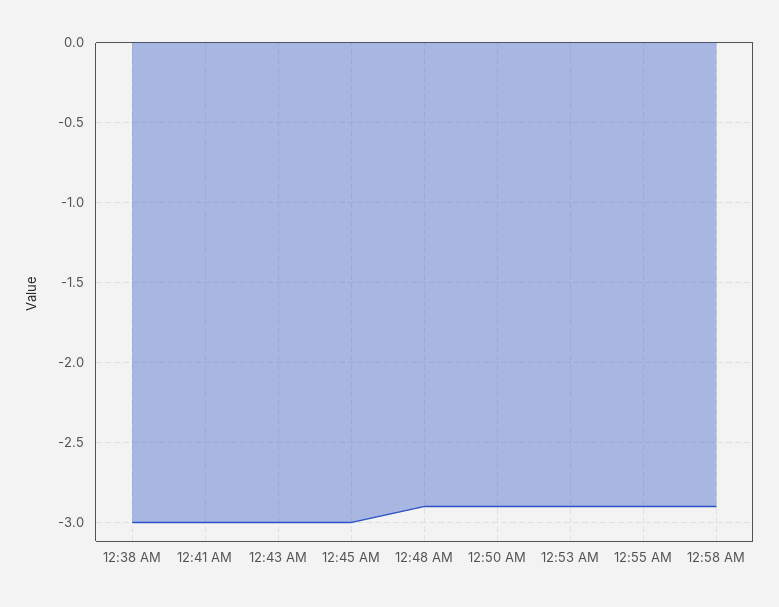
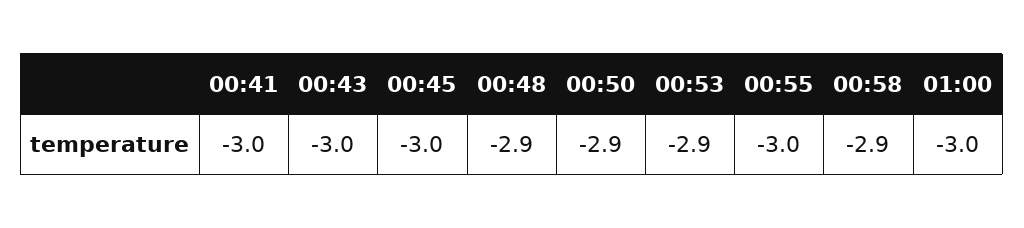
12:38 AM: -3 -> none
12:55 AM: -2.9 -> -3
01:00: none -> -3

